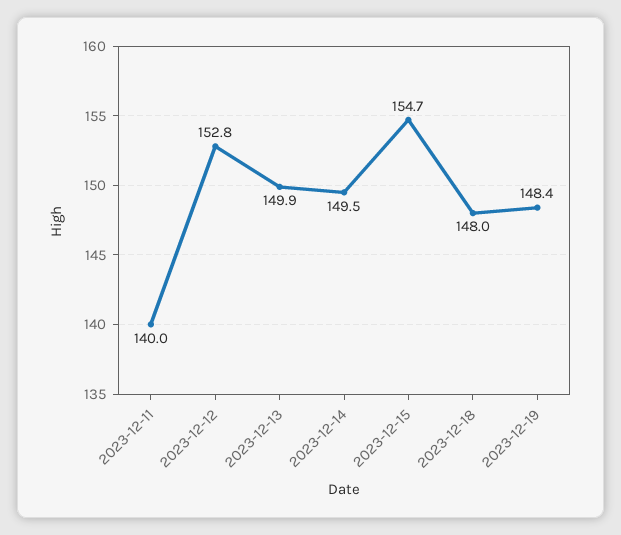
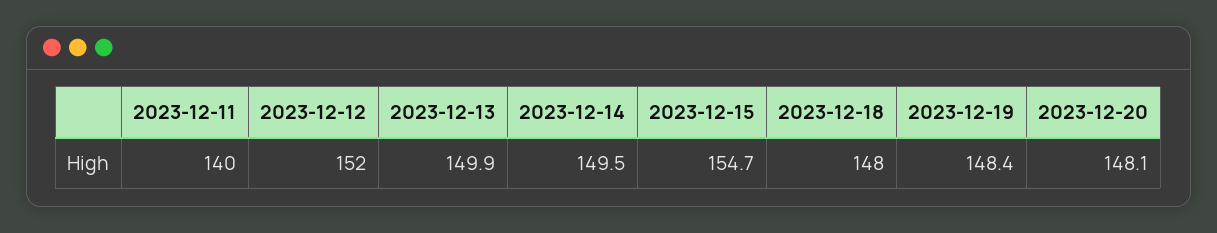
2023-12-12: 152.8 -> 152
2023-12-20: none -> 148.1

